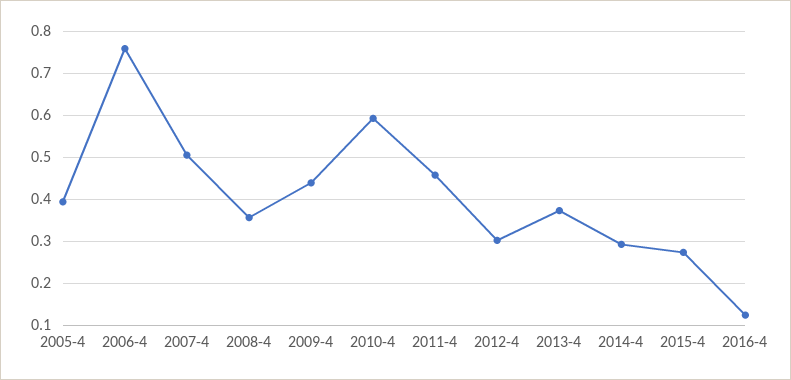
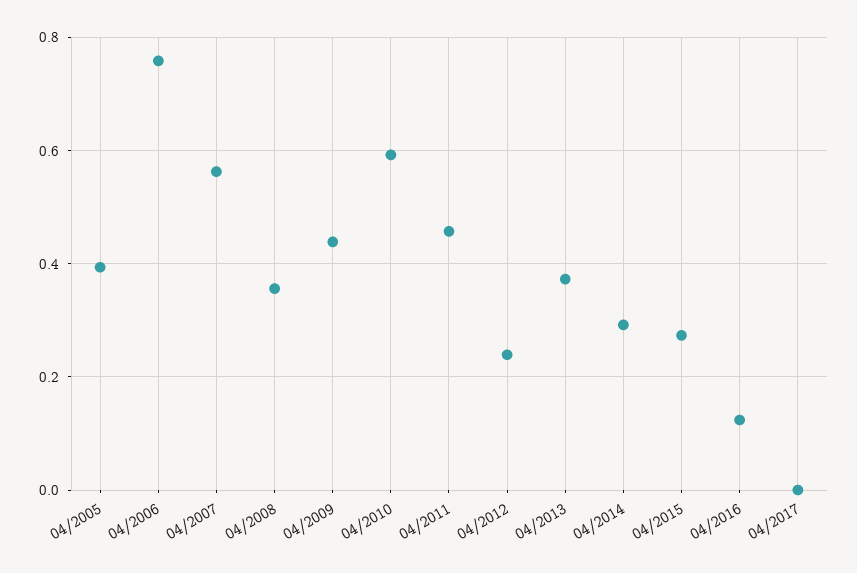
2007-4: 0.5 -> 0.56
2012-4: 0.3 -> 0.24
04/2017: none -> 0

